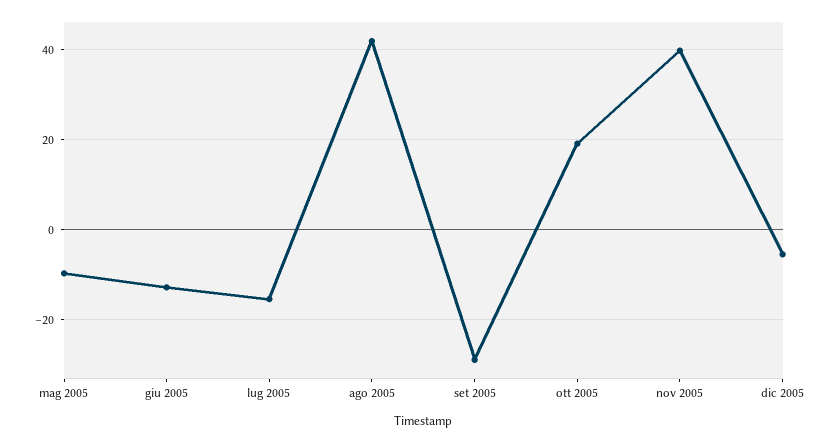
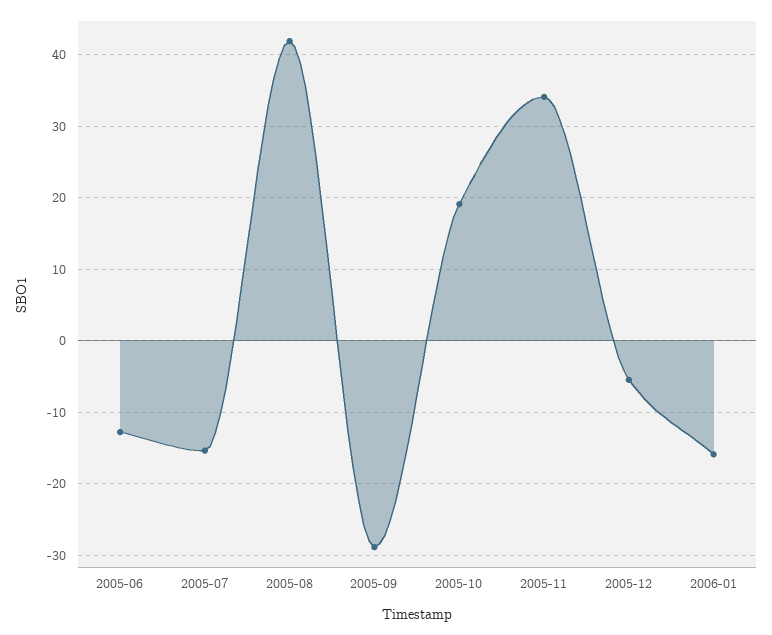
mag 2005: -10 -> none
nov 2005: 40 -> 34
2006-01: none -> -16

